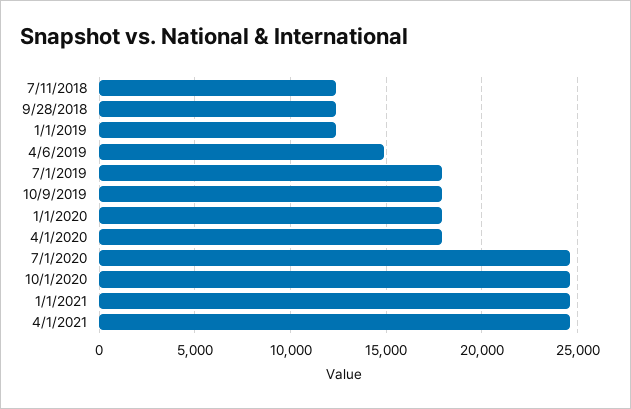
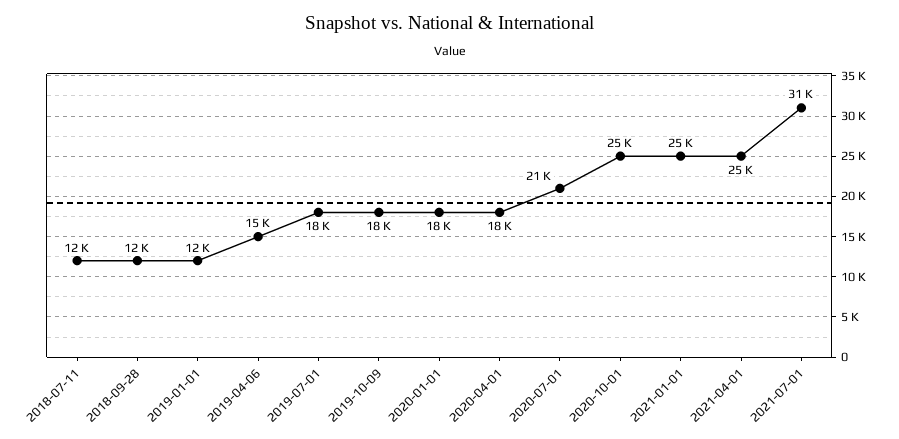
7/1/2020: 24500 -> 21000
2021-07-01: none -> 31000

